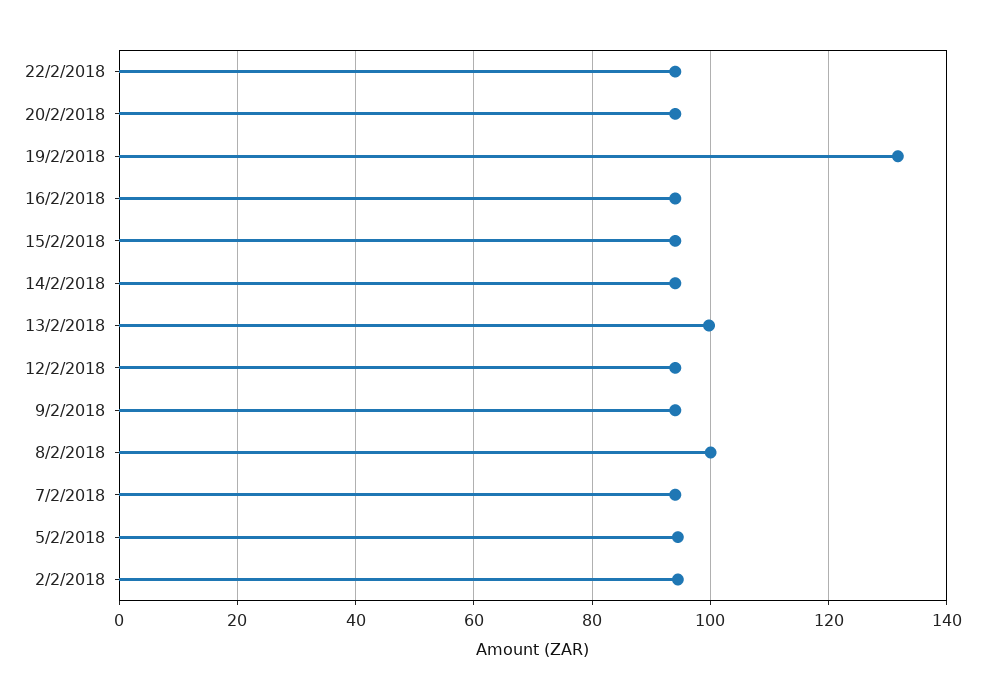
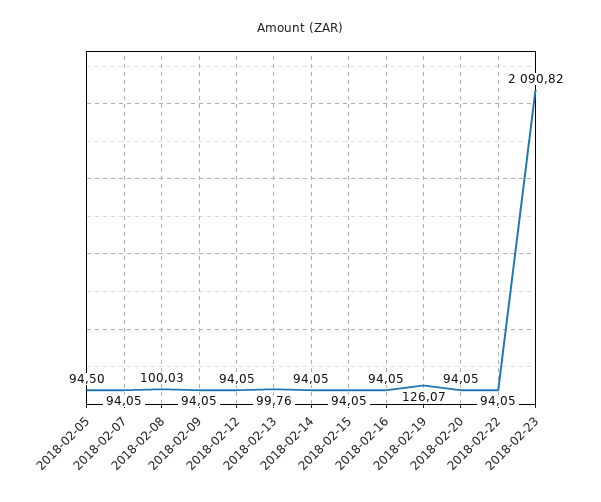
19/2/2018: 132 -> 126.07
2/2/2018: 94 -> none
2018-02-23: none -> 2090.82

